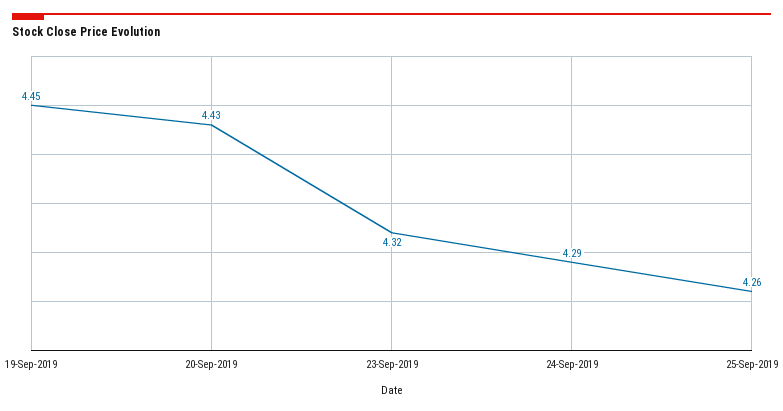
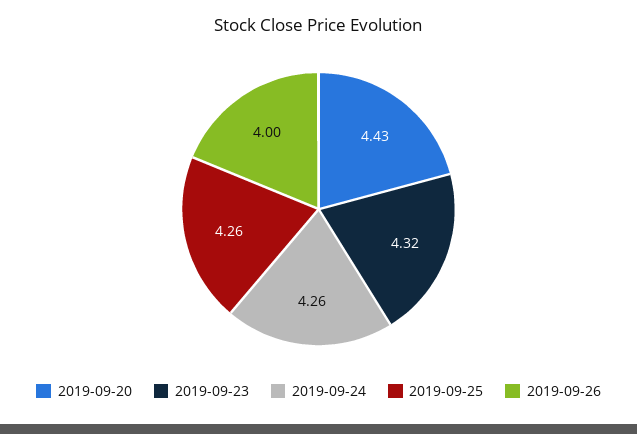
19-Sep-2019: 4.45 -> none
24-Sep-2019: 4.29 -> 4.26
2019-09-26: none -> 4

